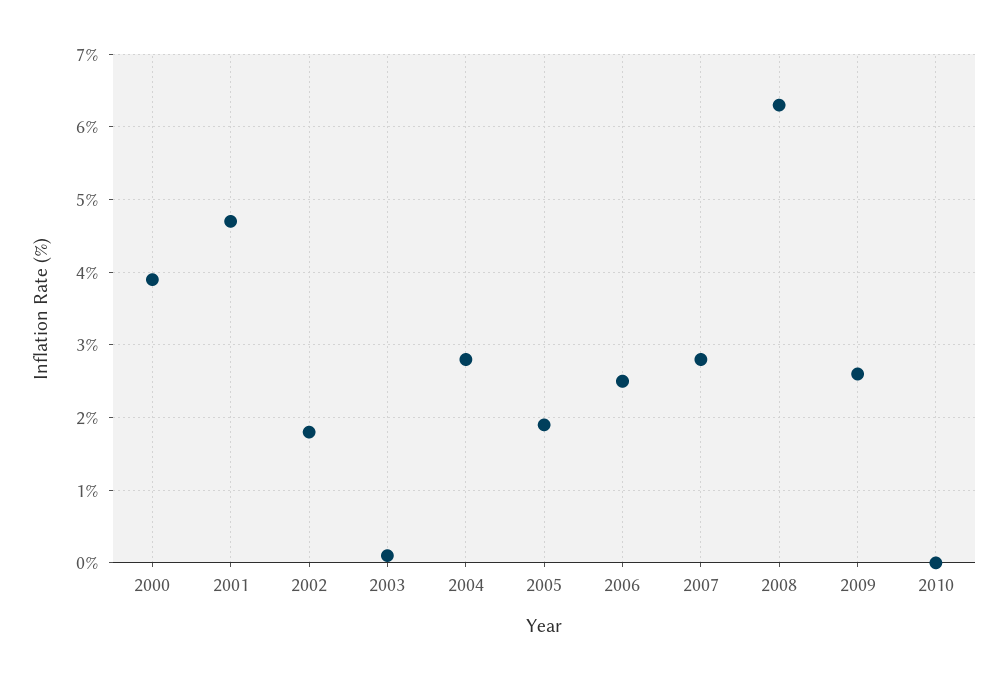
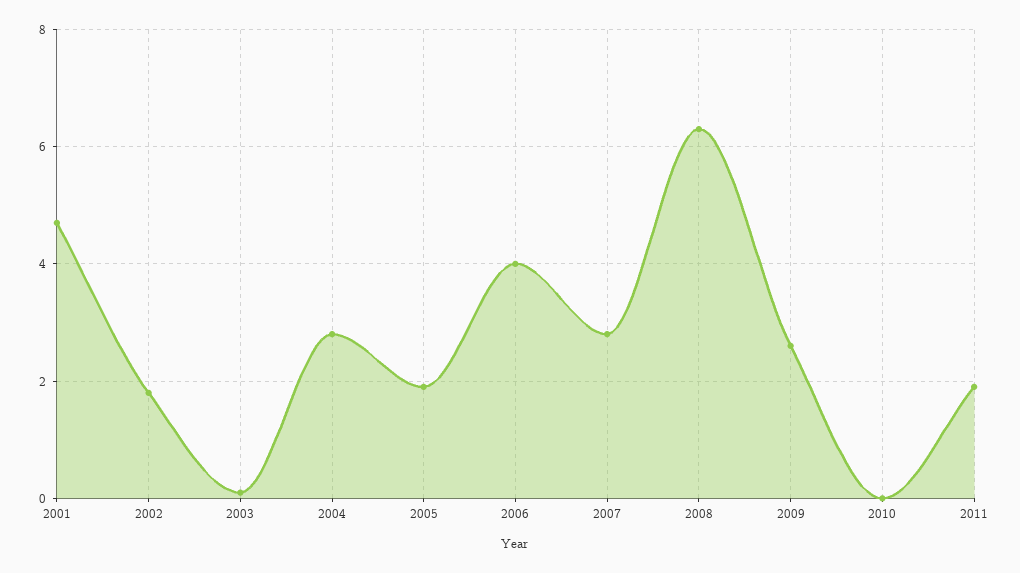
2000: 3.9 -> none
2006: 2.5 -> 4
2011: none -> 2

